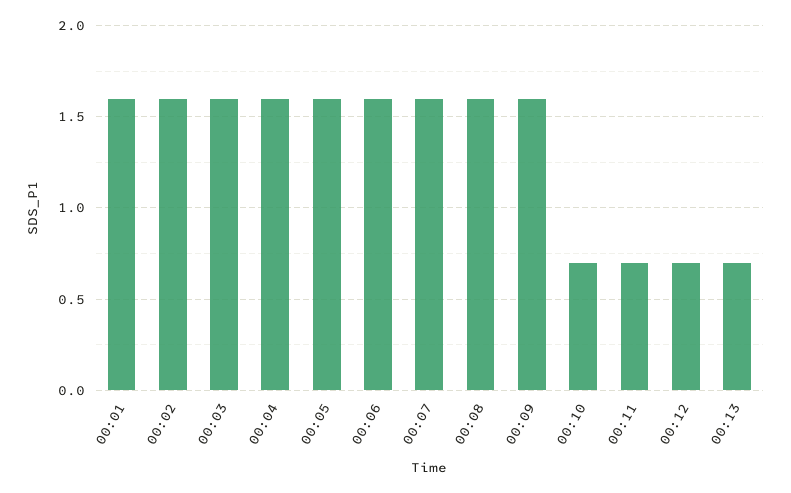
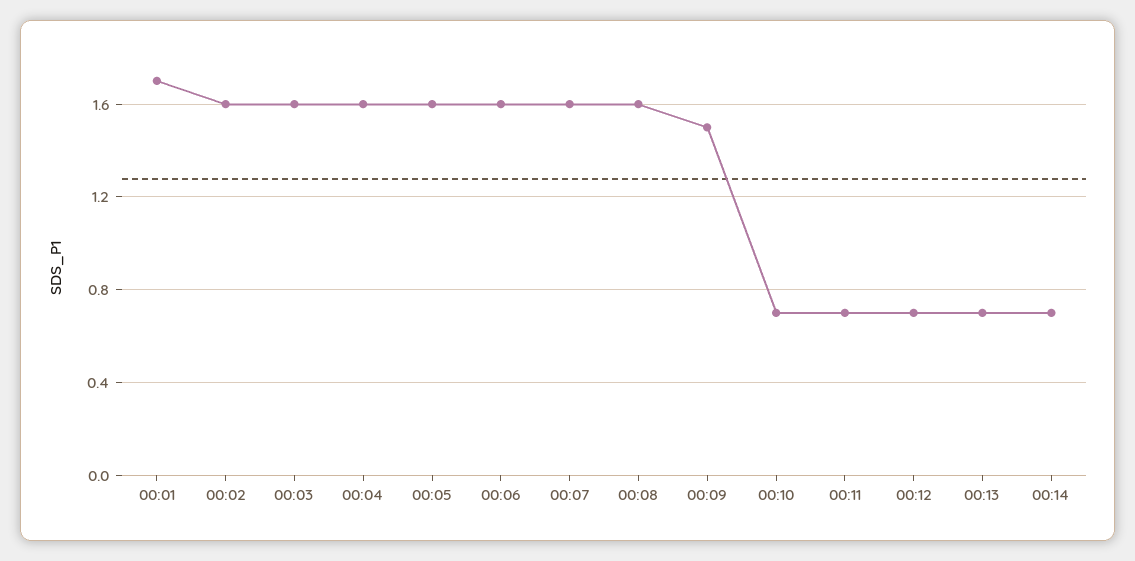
00:01: 1.6 -> 1.7
00:09: 1.6 -> 1.5
00:14: none -> 0.7

